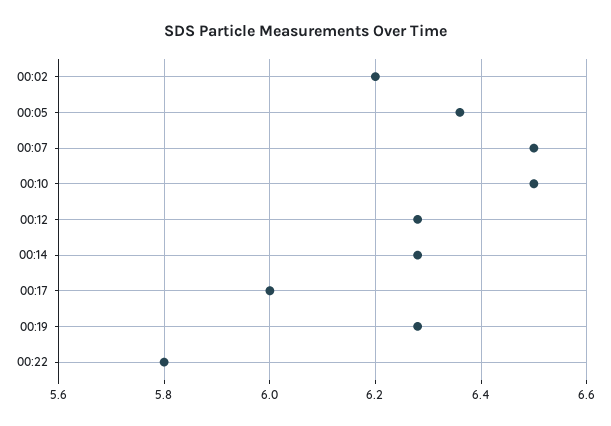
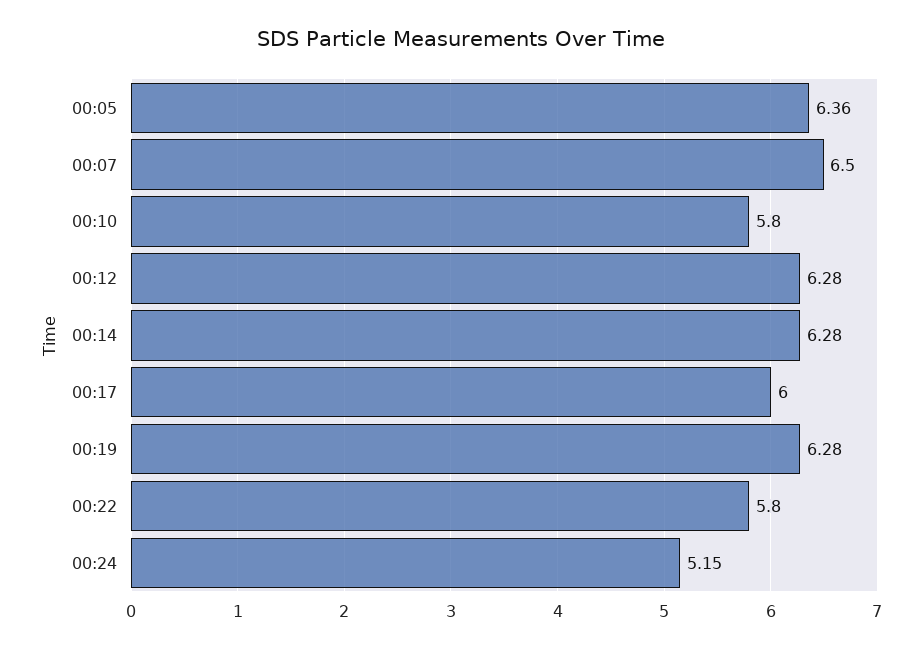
00:02: 6.2 -> none
00:10: 6.5 -> 5.8
00:24: none -> 5.15

